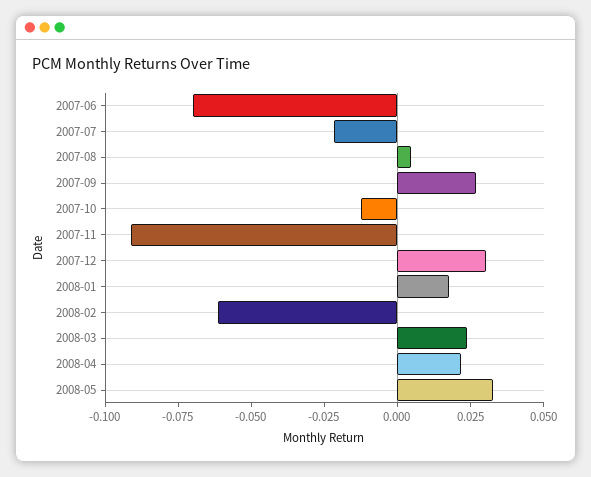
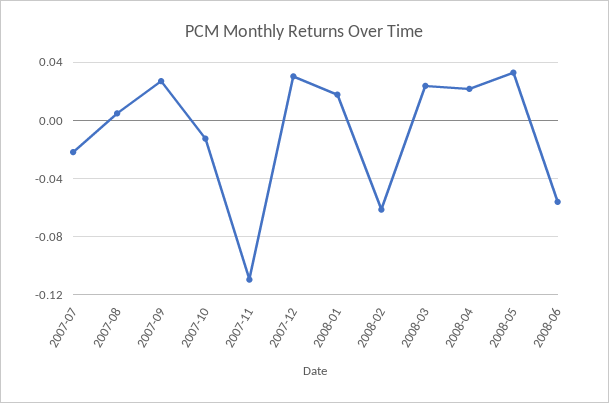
2007-06: -0.07 -> none
2007-11: -0.09 -> -0.11
2008-06: none -> -0.055

